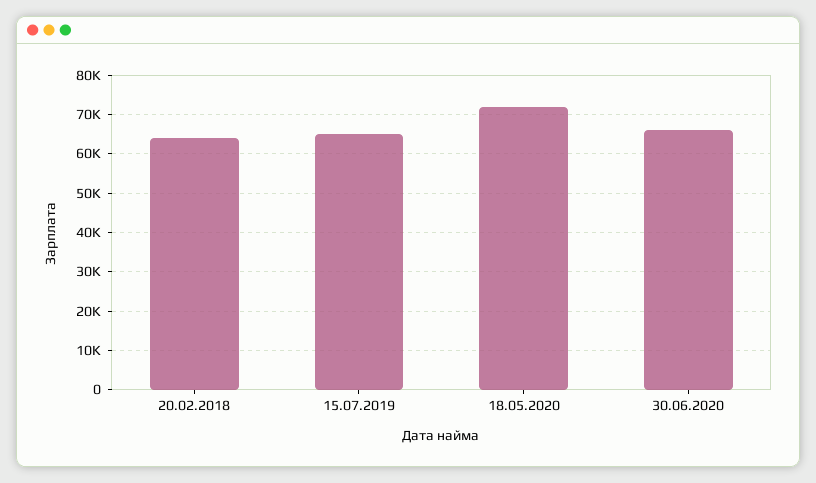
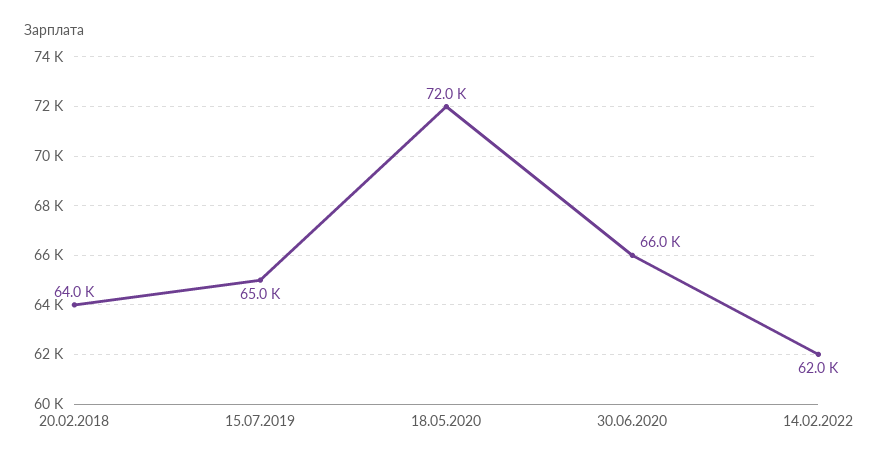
14.02.2022: none -> 62000

